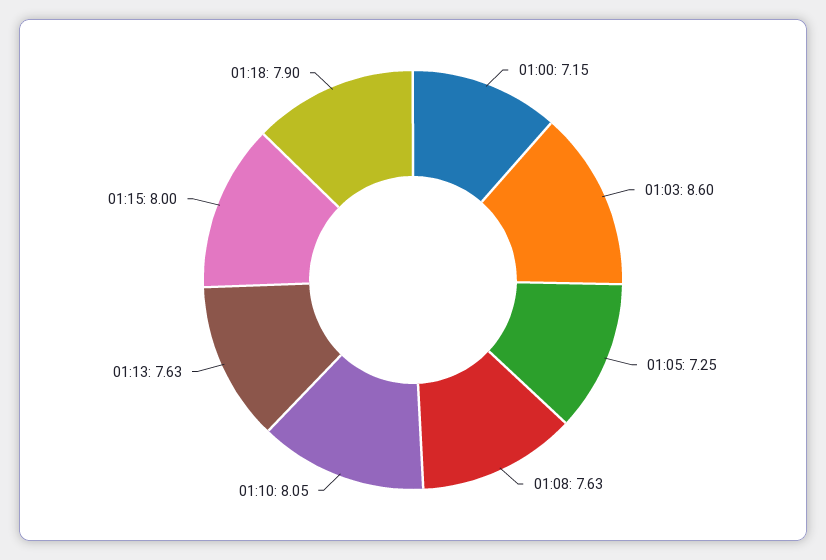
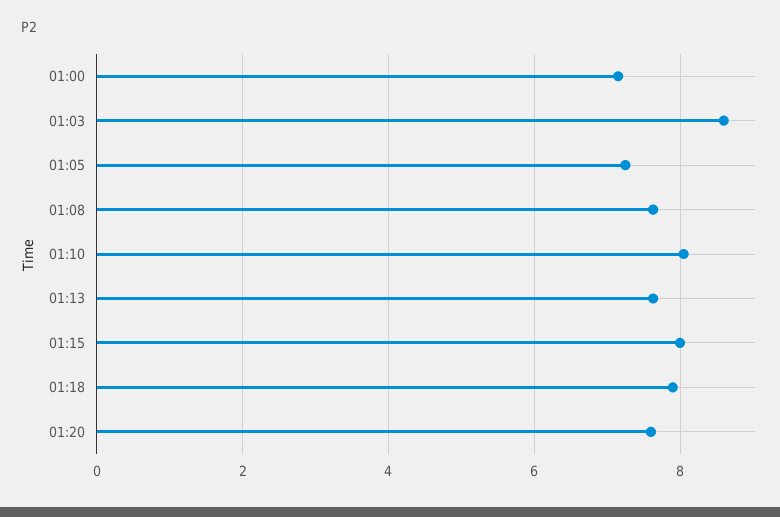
01:20: none -> 7.6

